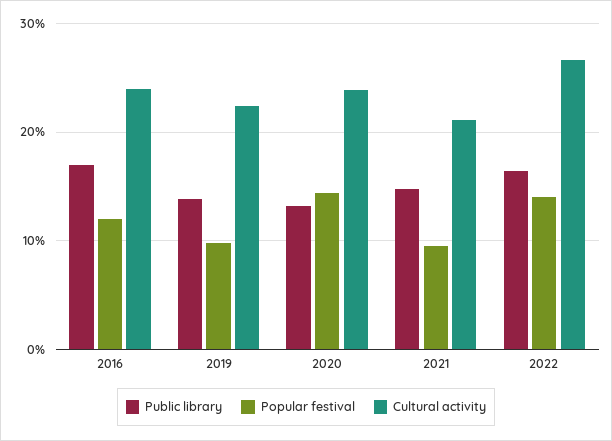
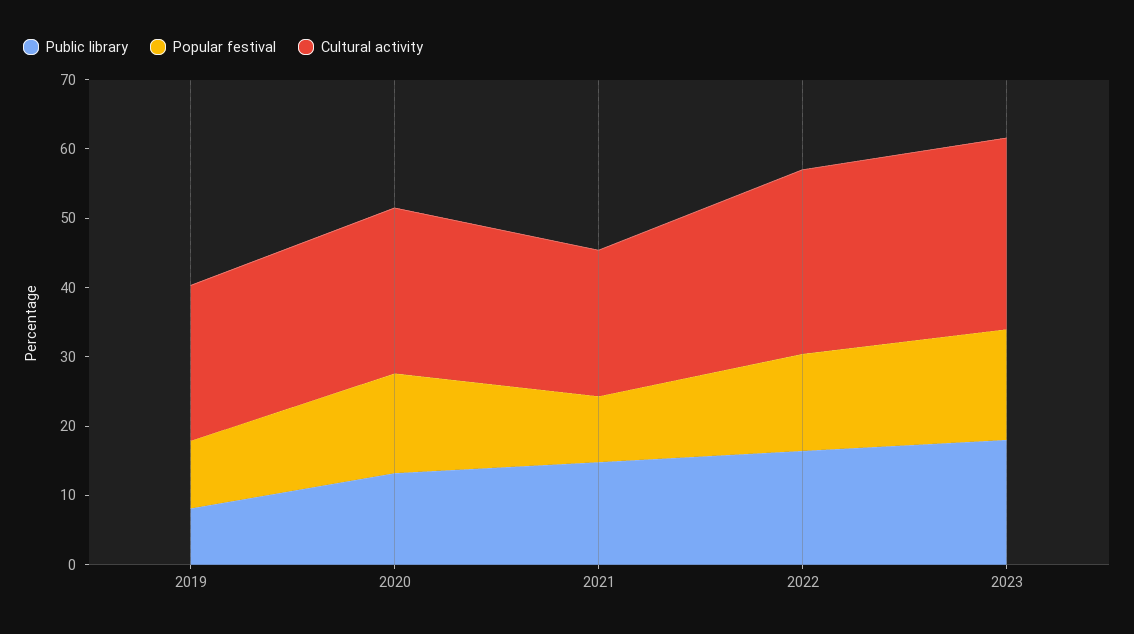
Public library, 2016: 17 -> none
Popular festival, 2016: 12 -> none
Cultural activity, 2016: 24 -> none
Public library, 2019: 14 -> 8
Public library, 2023: none -> 18
Popular festival, 2023: none -> 16
Cultural activity, 2023: none -> 28

